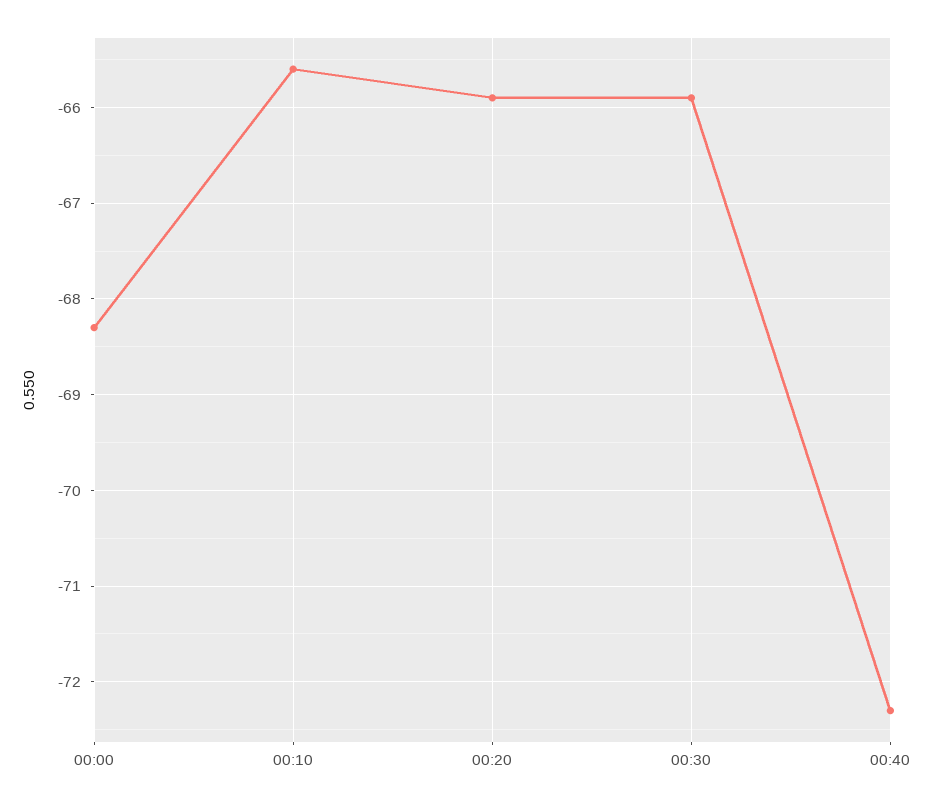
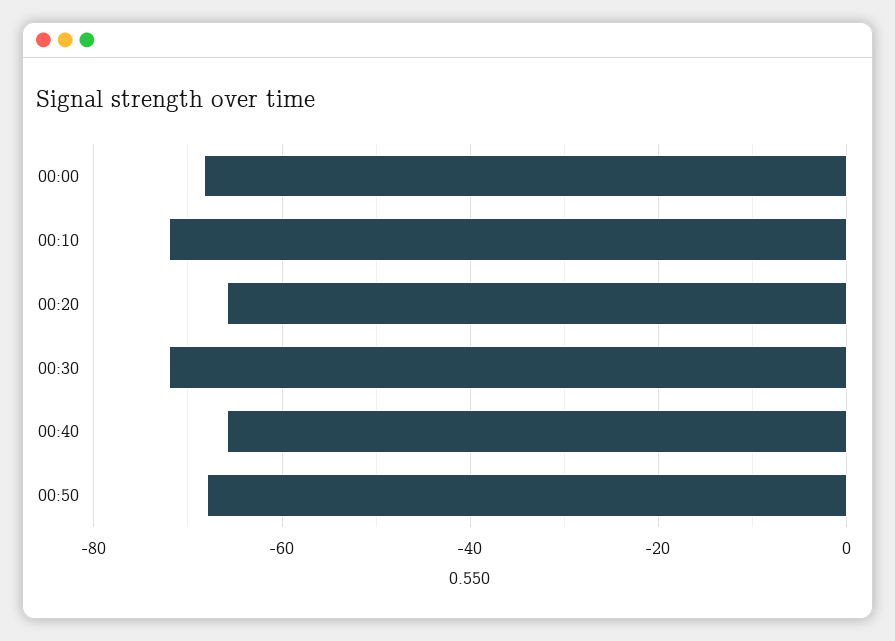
00:10: -65.6 -> -72
00:30: -65.9 -> -72
00:40: -72.3 -> -66
00:50: none -> -68

